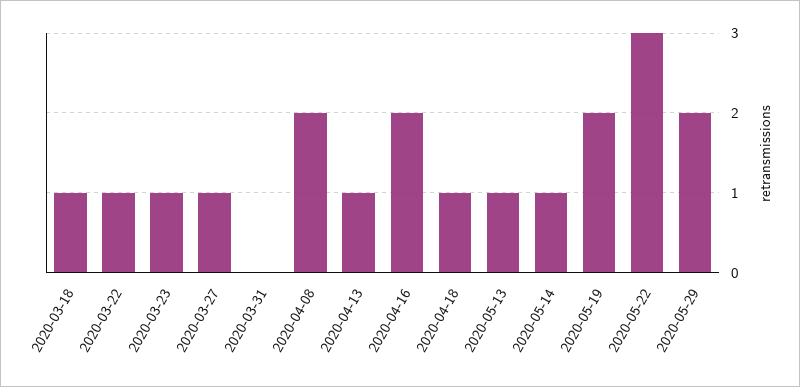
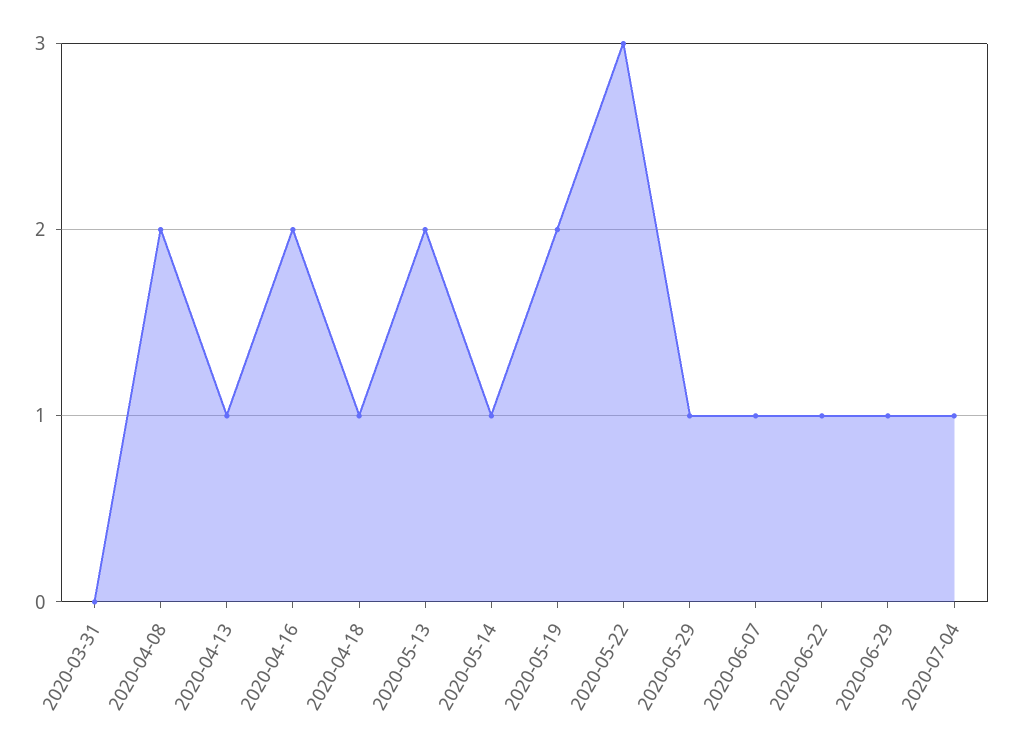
2020-03-18: 1 -> none
2020-03-22: 1 -> none
2020-03-23: 1 -> none
2020-03-27: 1 -> none
2020-05-13: 1 -> 2
2020-05-29: 2 -> 1
2020-06-07: none -> 1
2020-06-22: none -> 1
2020-06-29: none -> 1
2020-07-04: none -> 1

